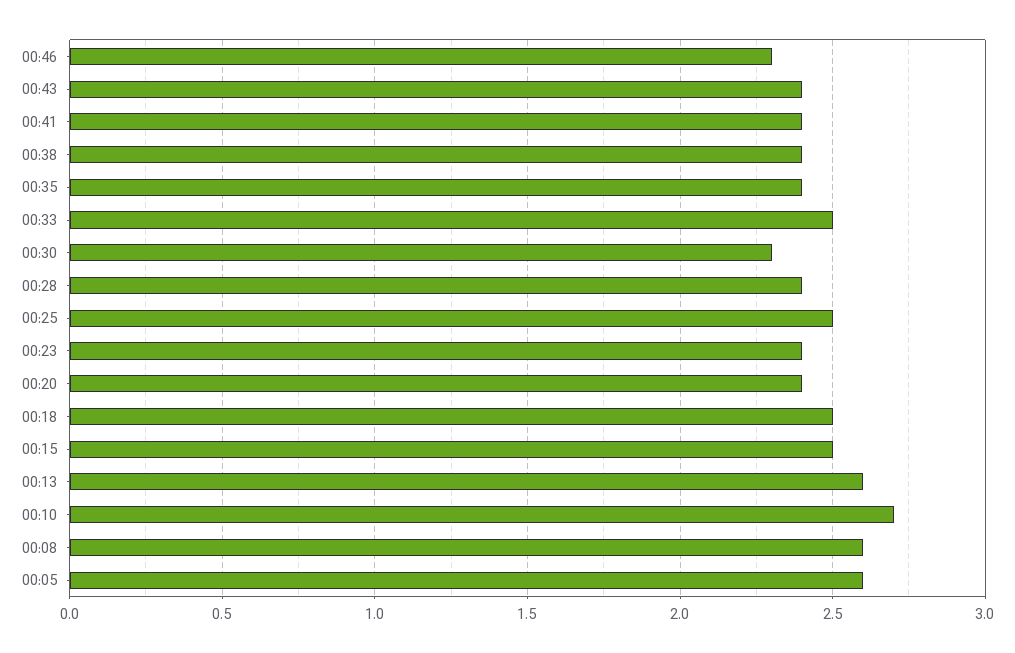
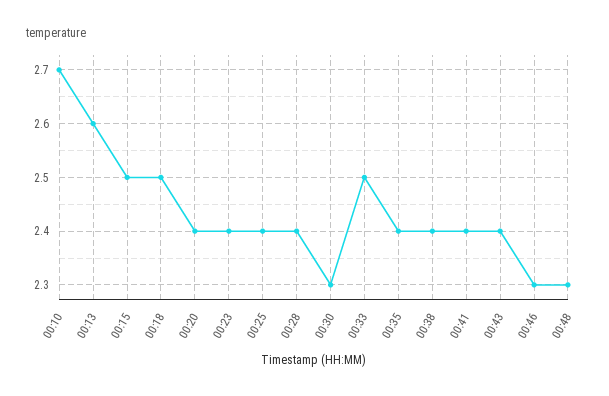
00:25: 2.5 -> 2.4
00:08: 2.6 -> none
00:05: 2.6 -> none
00:48: none -> 2.3

